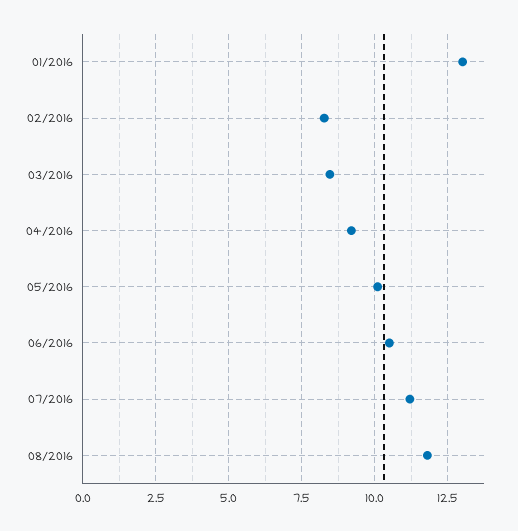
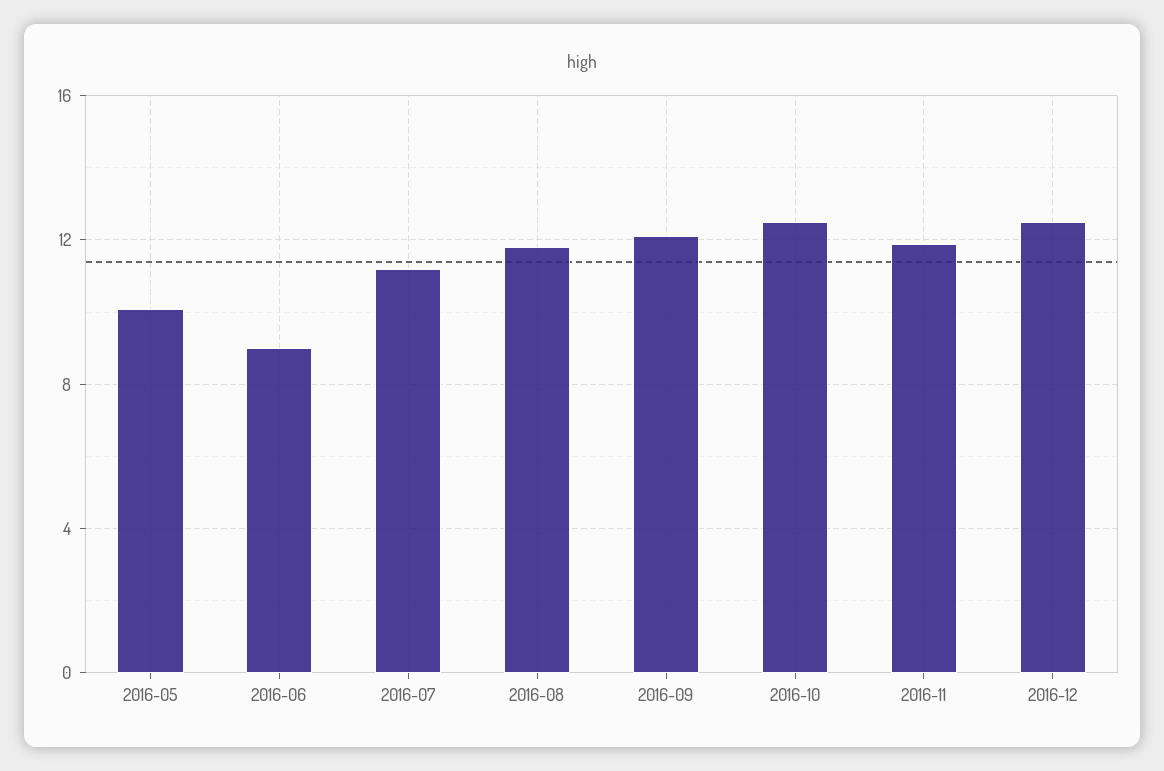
01/2016: 13 -> none
02/2016: 8.25 -> none
03/2016: 8.5 -> none
04/2016: 9.25 -> none
06/2016: 10.5 -> 9
2016-09: none -> 12
2016-10: none -> 12.5
2016-11: none -> 12
2016-12: none -> 12.5

